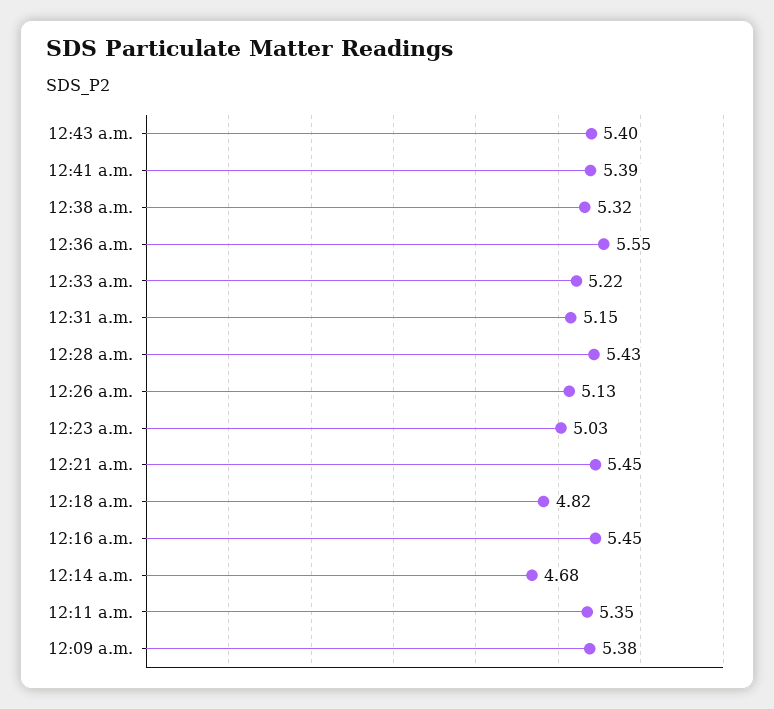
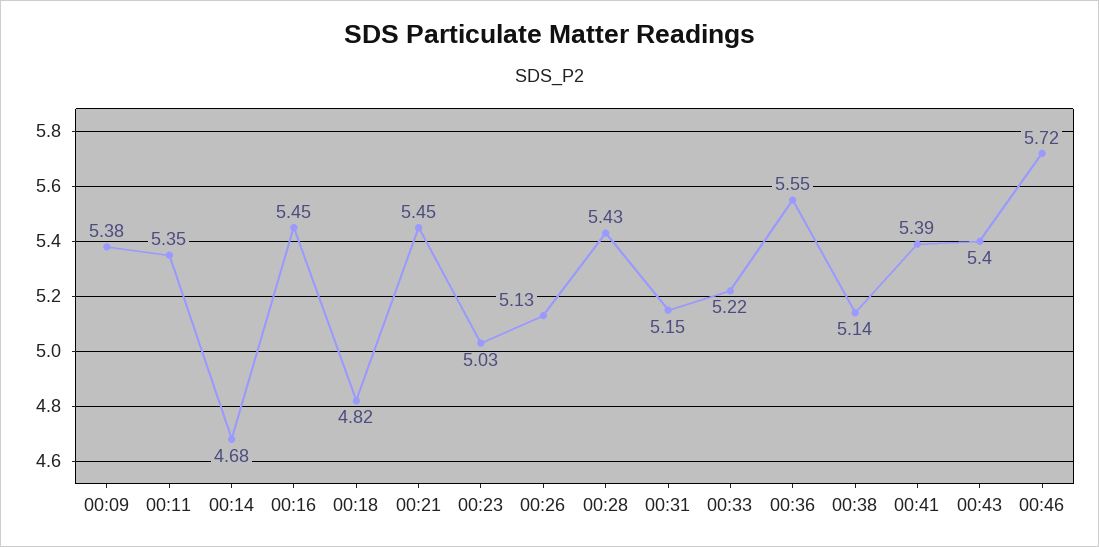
12:38 a.m.: 5.32 -> 5.14
00:46: none -> 5.72

